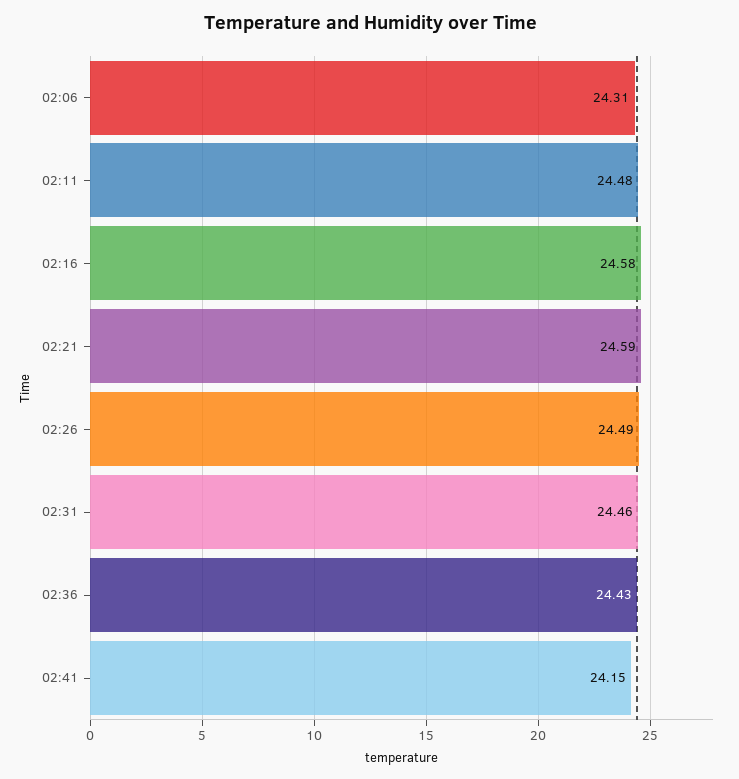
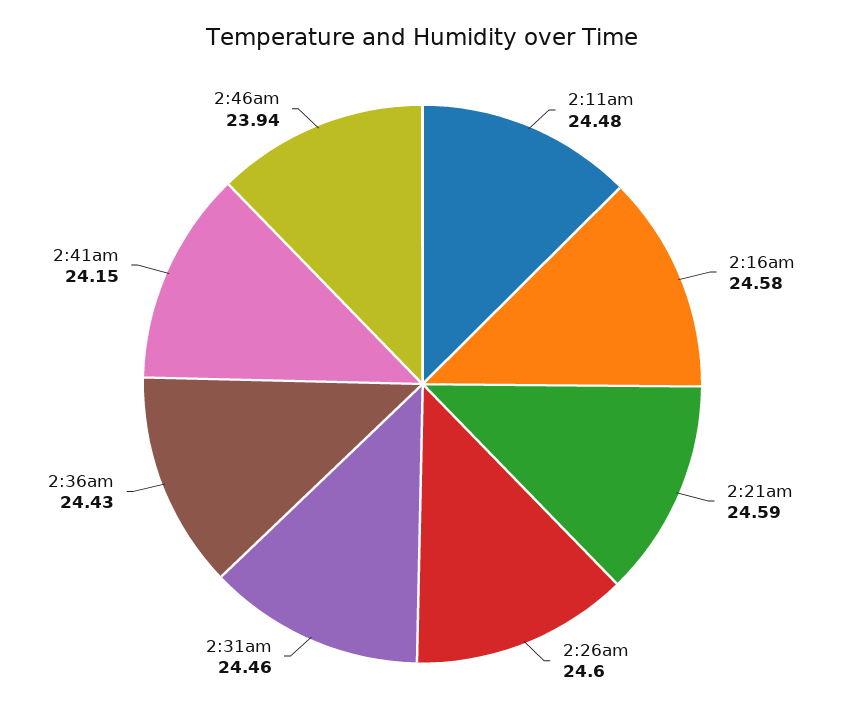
02:06: 24.31 -> none
02:26: 24.49 -> 24.6
2:46am: none -> 23.94

